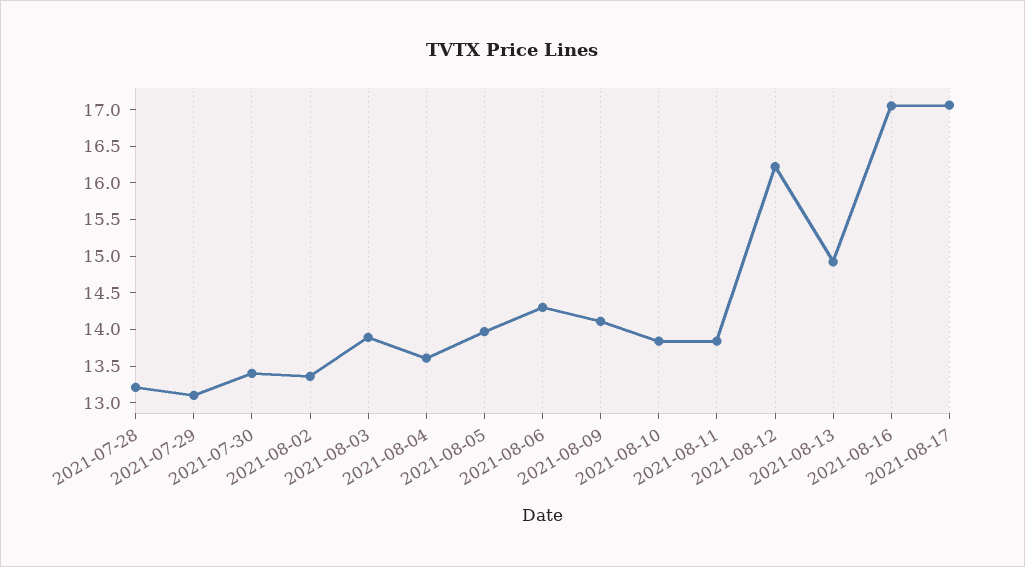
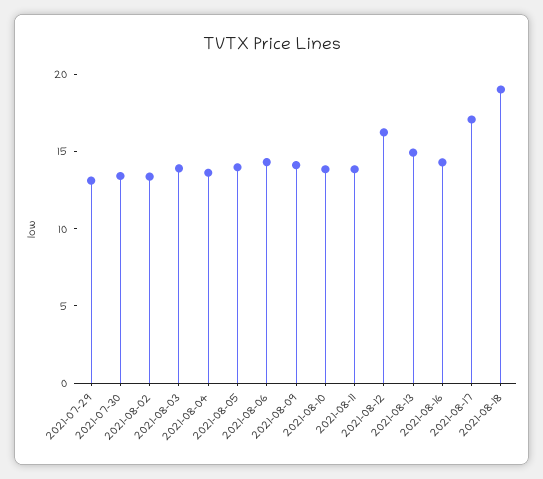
2021-07-28: 13.25 -> none
2021-08-16: 17 -> 14
2021-08-18: none -> 19

